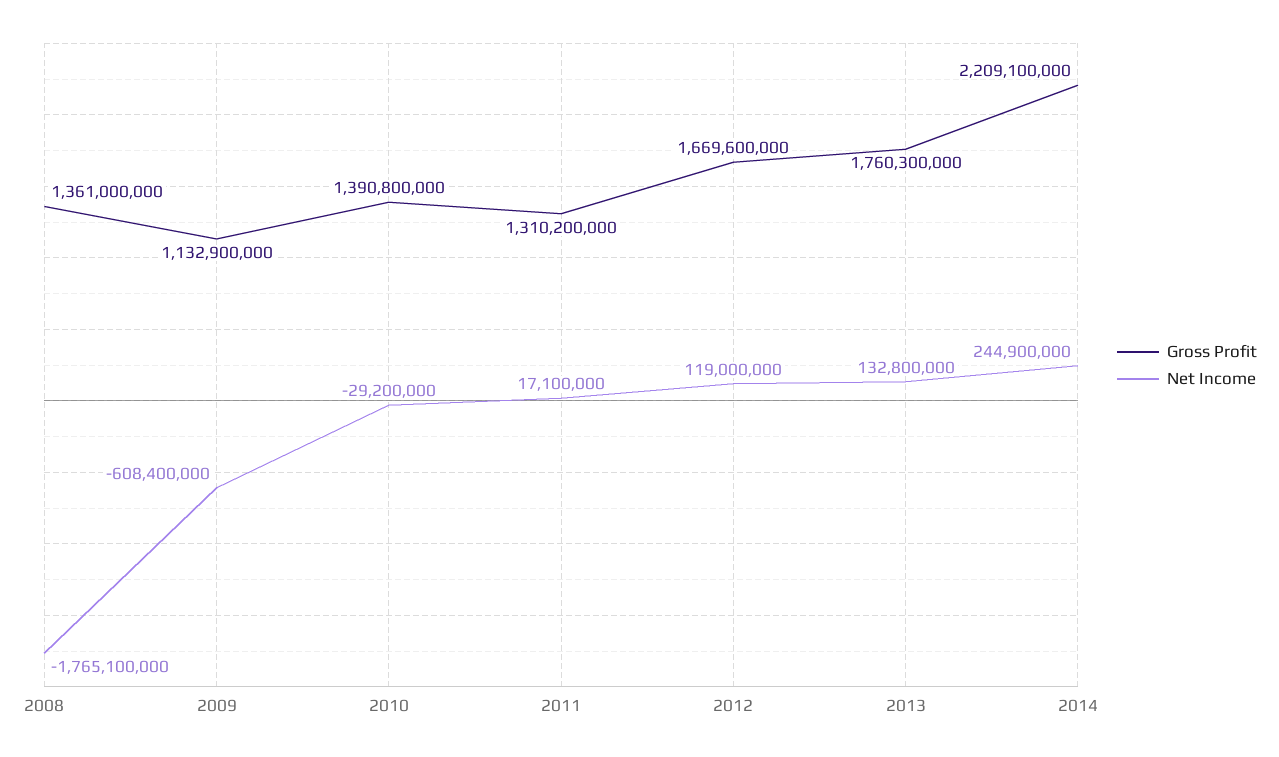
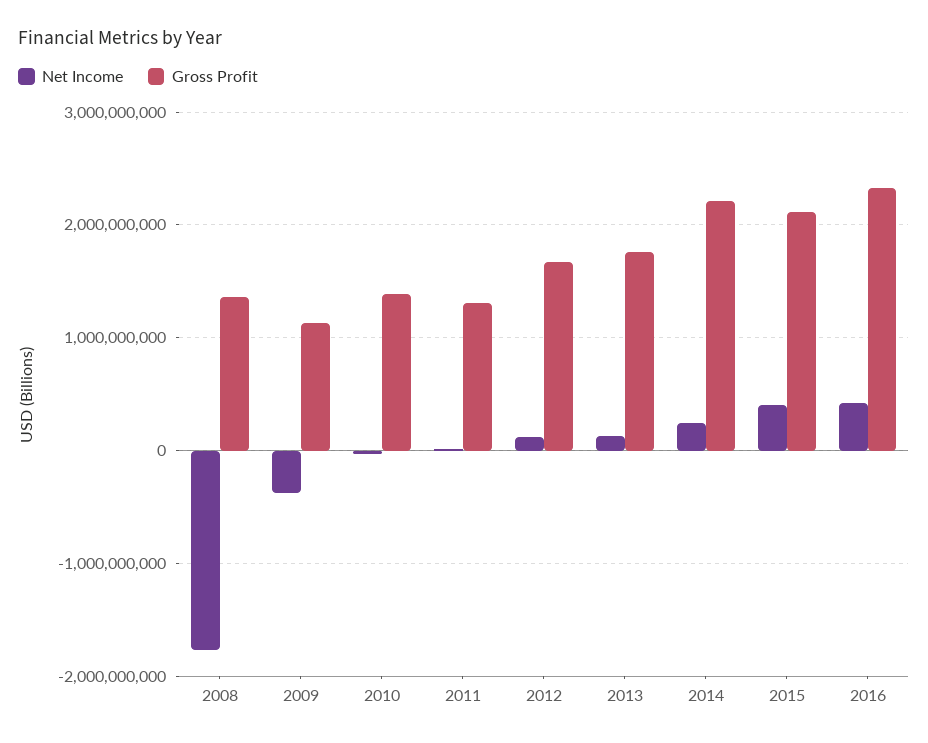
Net Income, 2009: -608400000 -> -400000000
Net Income, 2015: none -> 400000000
Gross Profit, 2015: none -> 2100000000
Net Income, 2016: none -> 400000000
Gross Profit, 2016: none -> 2300000000

